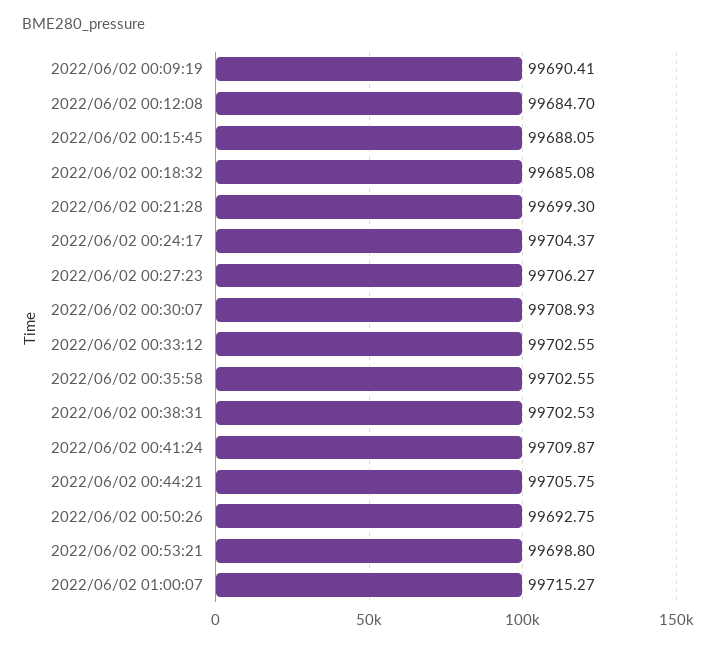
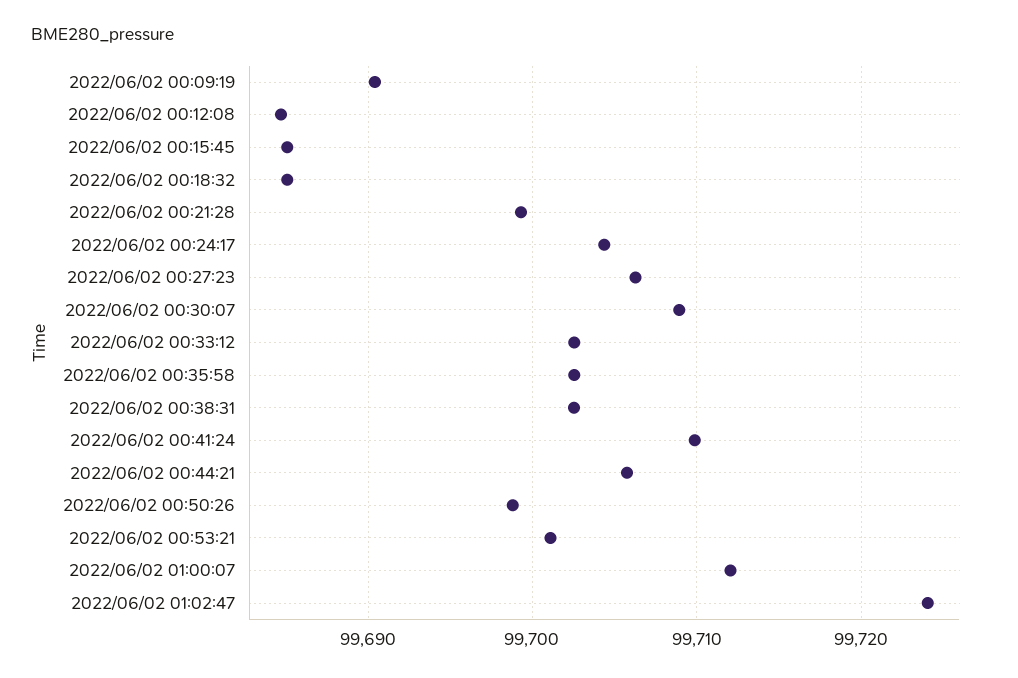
2022/06/02 00:15:45: 99688.05 -> 99685
2022/06/02 00:50:26: 99692.75 -> 99699
2022/06/02 00:53:21: 99698.8 -> 99701
2022/06/02 01:00:07: 99715.27 -> 99712
2022/06/02 01:02:47: none -> 99724

